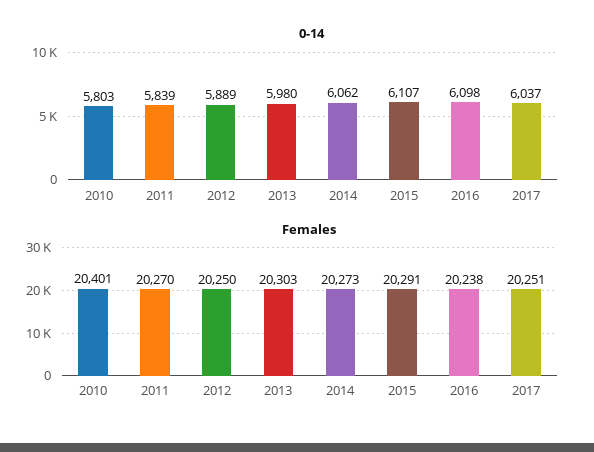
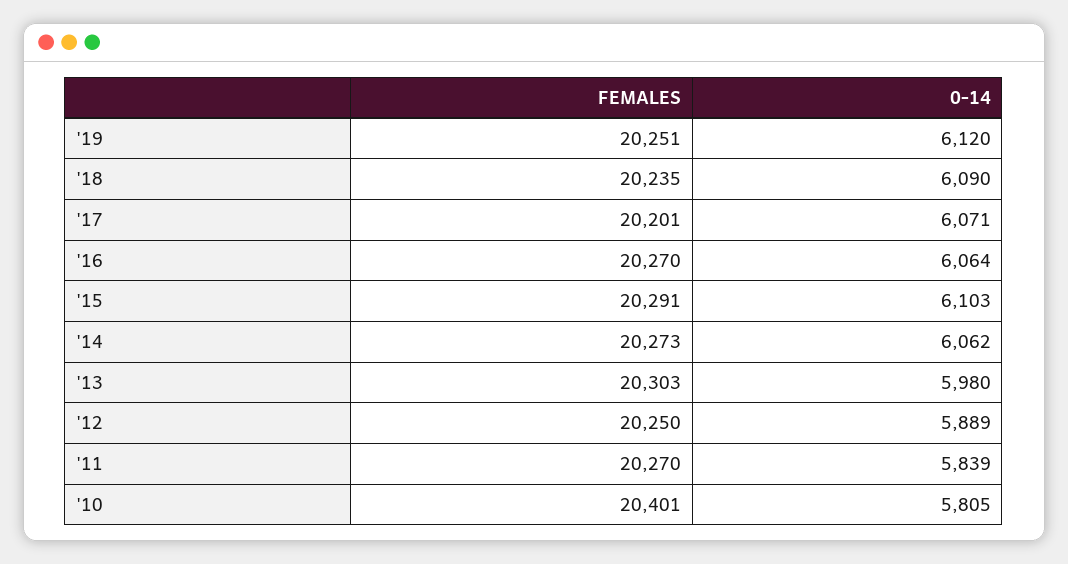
0-14, 2010: 5803 -> 5805
0-14, 2015: 6107 -> 6103
0-14, 2016: 6098 -> 6064
0-14, 2017: 6037 -> 6071
Females, 2016: 20238 -> 20270
Females, 2017: 20251 -> 20201
Females, '19: none -> 20251
0-14, '19: none -> 6120
Females, '18: none -> 20235
0-14, '18: none -> 6090

